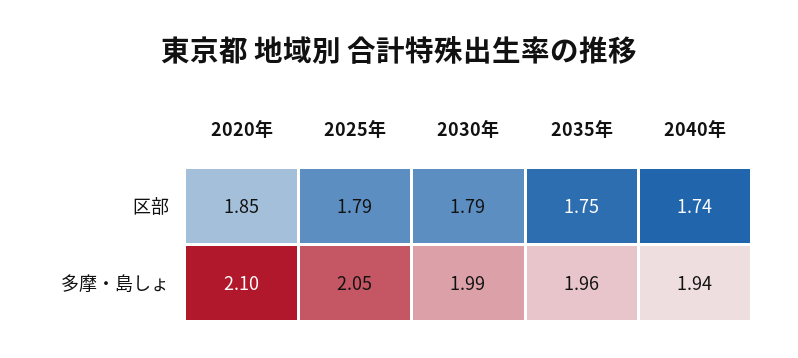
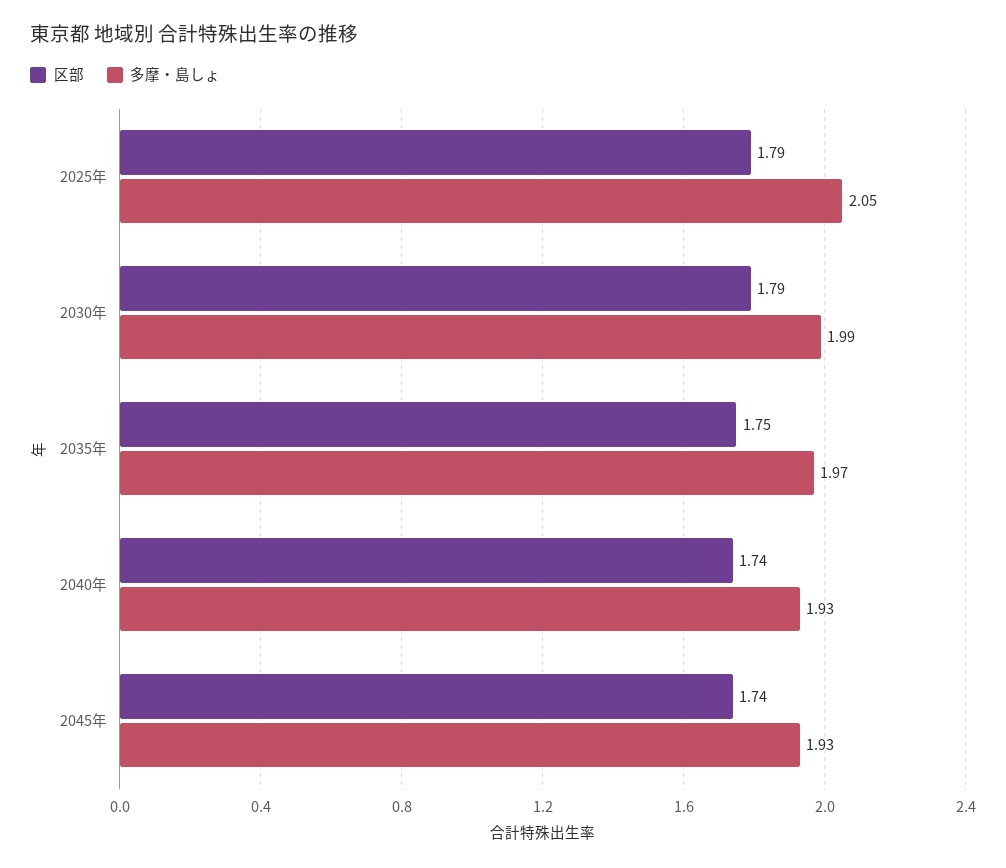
区部, 2020年: 1.85 -> none
多摩・島しょ, 2020年: 2.1 -> none
多摩・島しょ, 2035年: 1.96 -> 1.97
多摩・島しょ, 2040年: 1.94 -> 1.93
区部, 2045年: none -> 1.74
多摩・島しょ, 2045年: none -> 1.93

